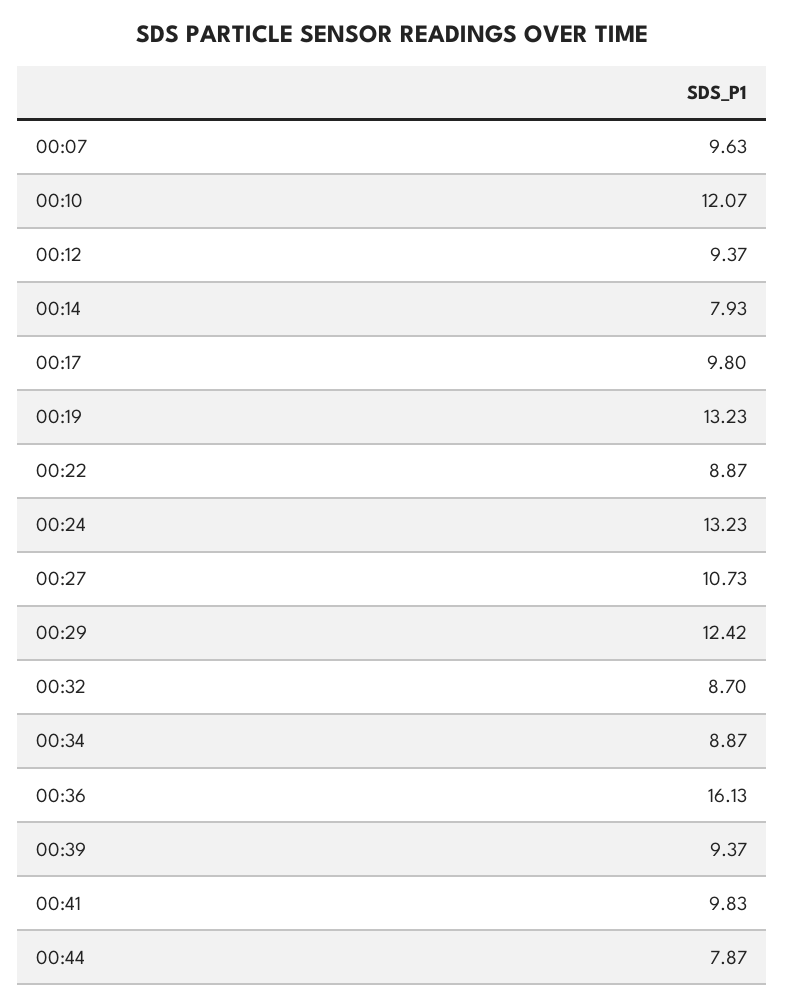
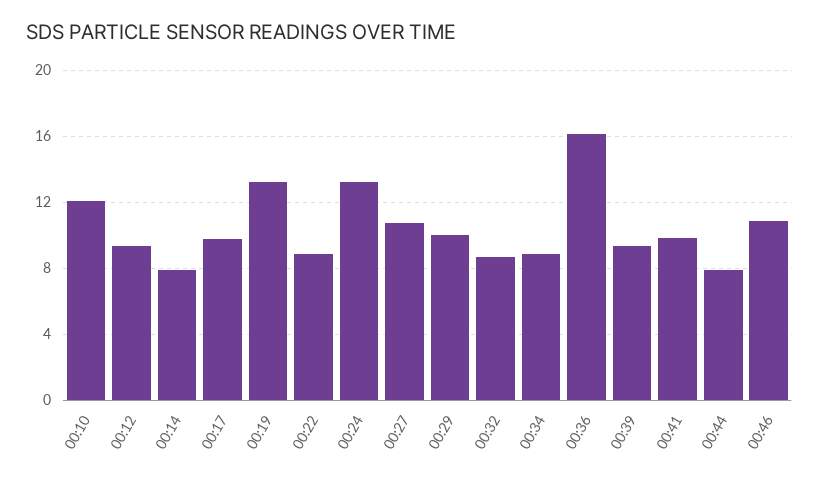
00:07: 9.63 -> none
00:29: 12.42 -> 10
00:46: none -> 11

